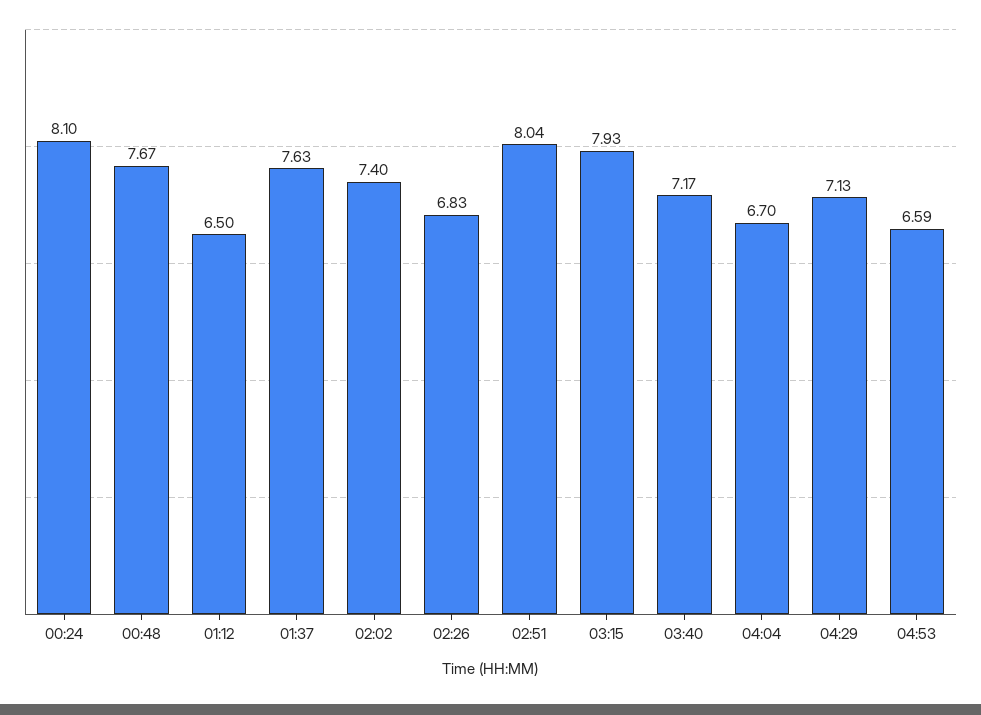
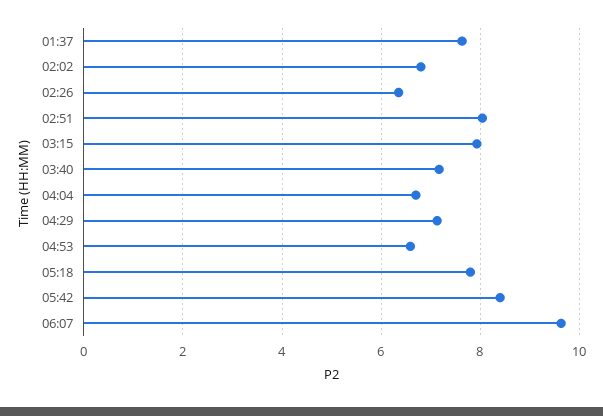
00:24: 8.1 -> none
00:48: 7.67 -> none
01:12: 6.5 -> none
02:02: 7.4 -> 6.8
02:26: 6.83 -> 6.4
05:18: none -> 7.8
05:42: none -> 8.4
06:07: none -> 9.6

